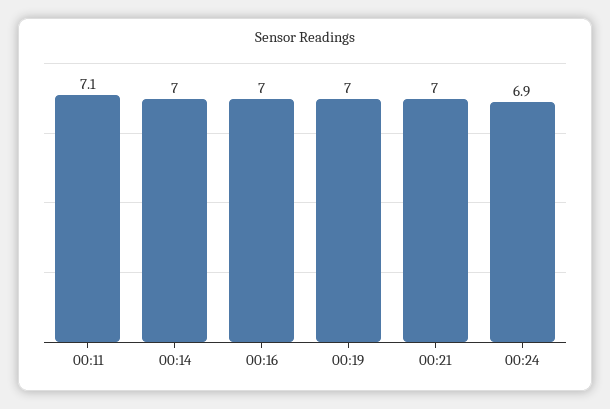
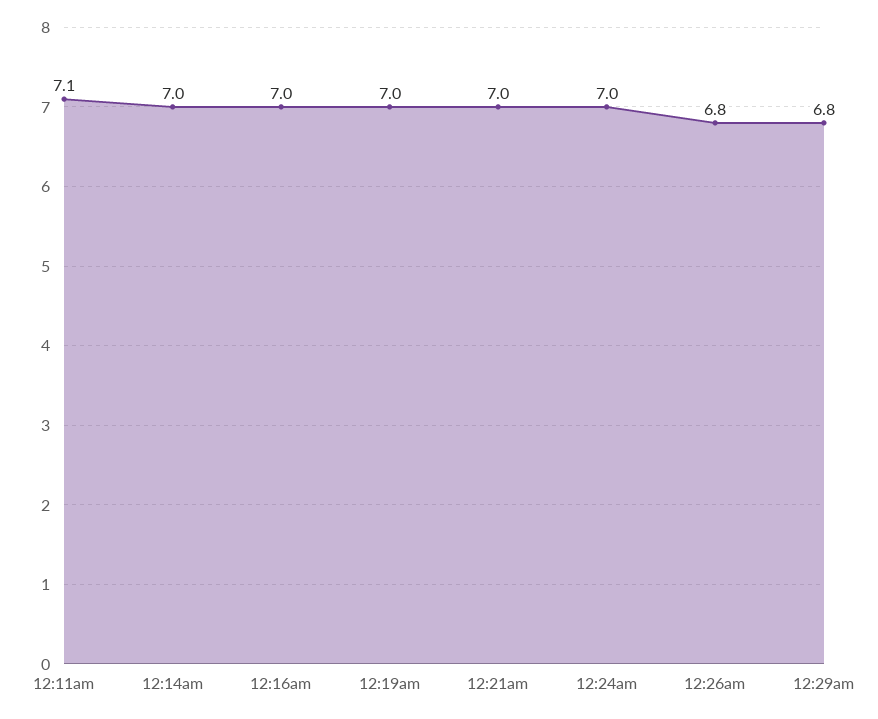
00:24: 6.9 -> 7
12:26am: none -> 6.8
12:29am: none -> 6.8

